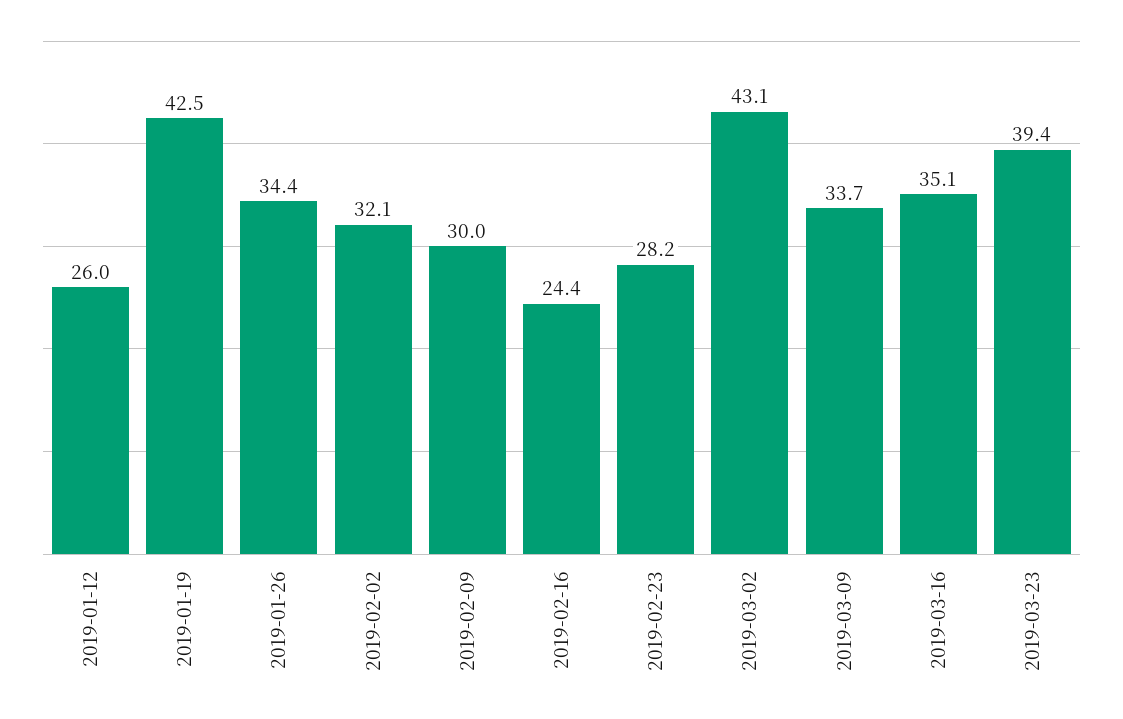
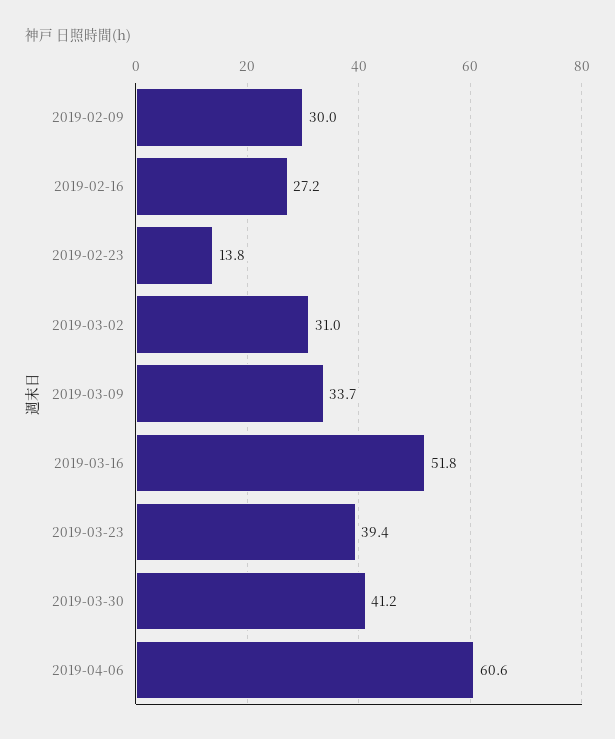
2019-01-12: 26 -> none
2019-01-19: 42.5 -> none
2019-01-26: 34.4 -> none
2019-02-02: 32.1 -> none
2019-02-16: 24.4 -> 27.2
2019-02-23: 28.2 -> 13.8
2019-03-02: 43.1 -> 31
2019-03-16: 35.1 -> 51.8
2019-03-30: none -> 41.2
2019-04-06: none -> 60.6

